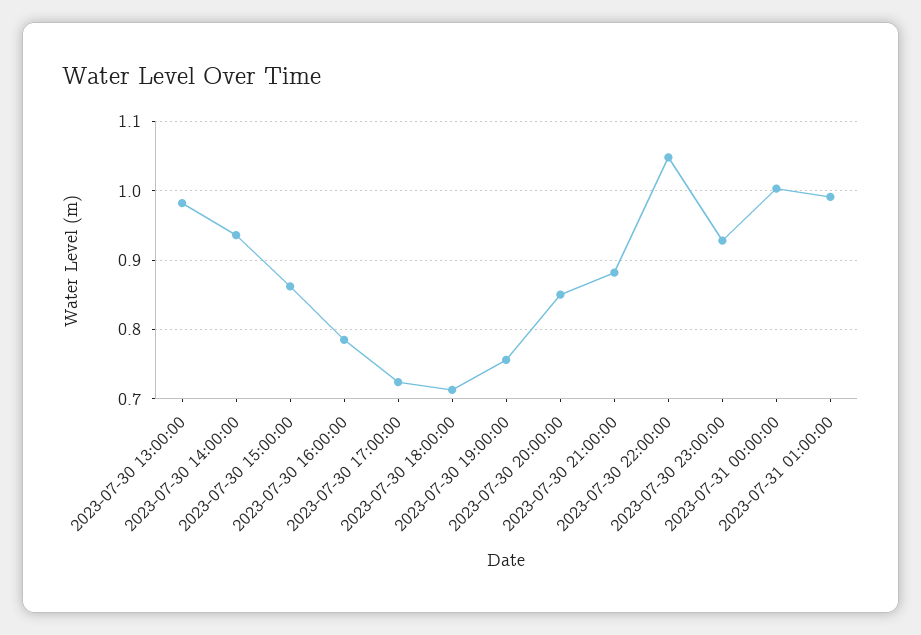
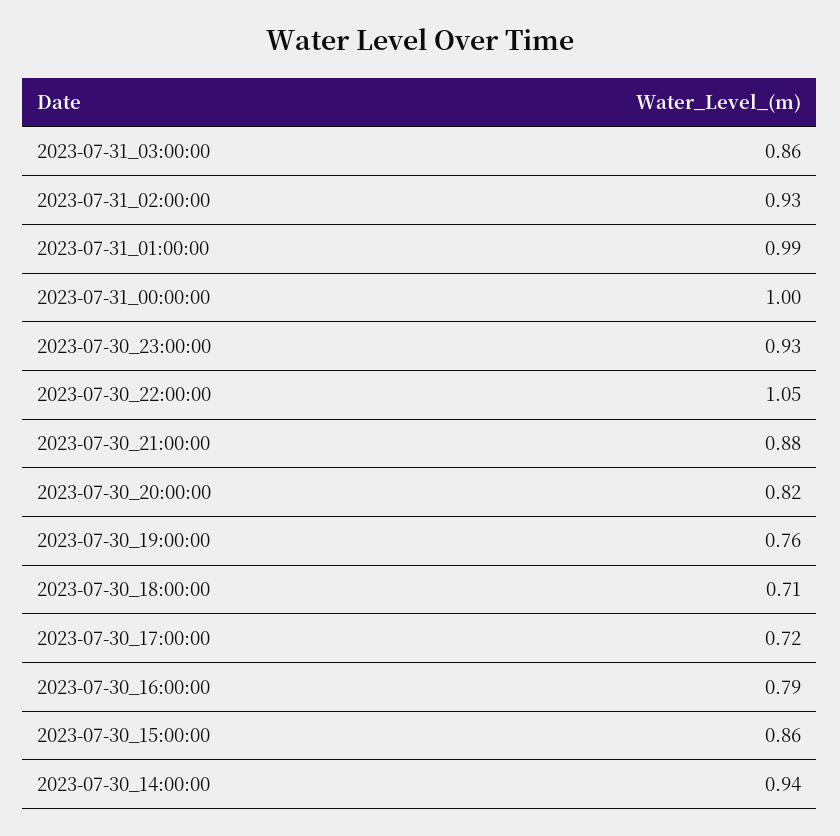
2023-07-30 13:00:00: 0.98 -> none
2023-07-30 20:00:00: 0.85 -> 0.82
2023-07-31_03:00:00: none -> 0.86
2023-07-31_02:00:00: none -> 0.93

